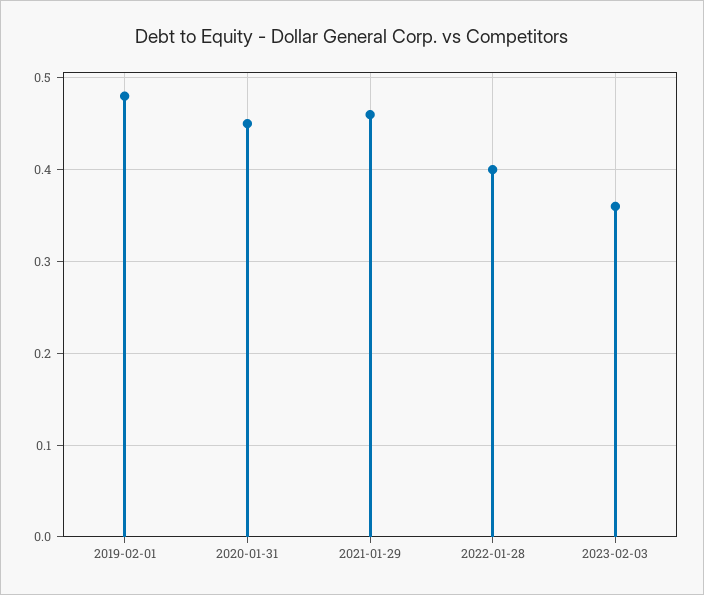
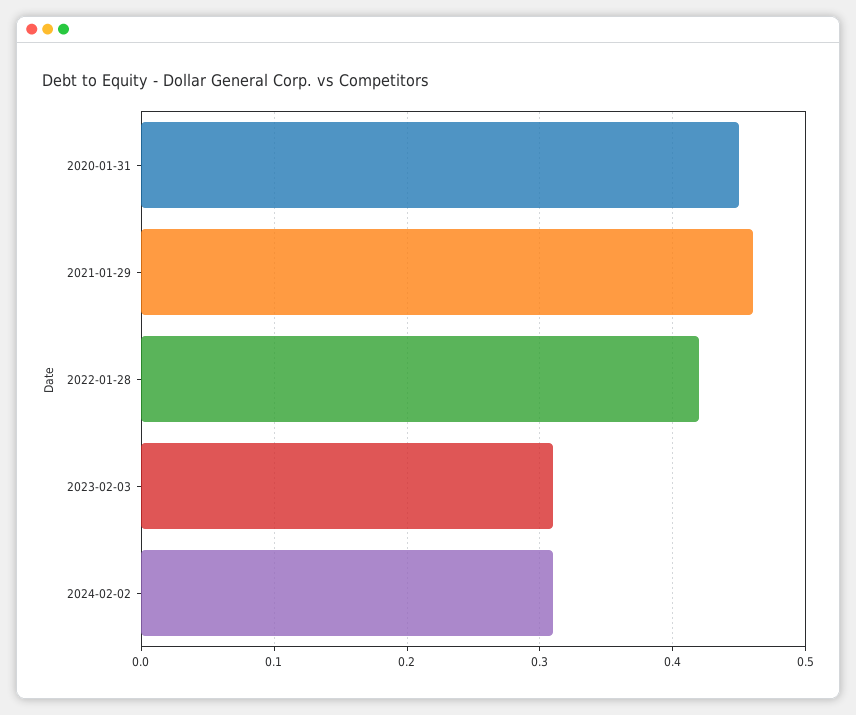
2019-02-01: 0.48 -> none
2022-01-28: 0.4 -> 0.42
2023-02-03: 0.36 -> 0.31
2024-02-02: none -> 0.31

